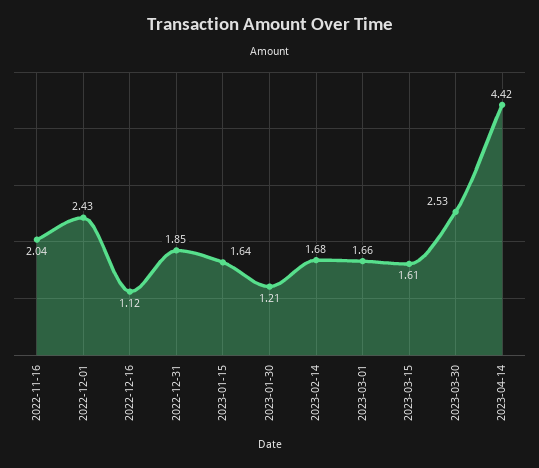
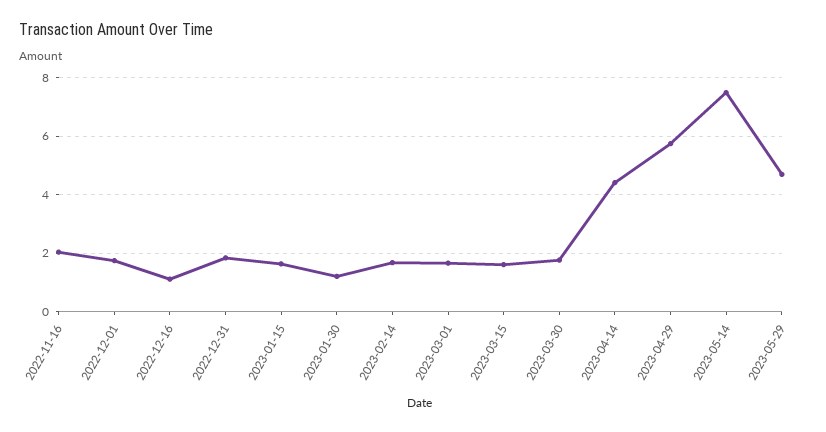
2022-12-01: 2.43 -> 1.75
2023-03-30: 2.53 -> 1.75
2023-04-29: none -> 5.75
2023-05-14: none -> 7.5
2023-05-29: none -> 4.75

